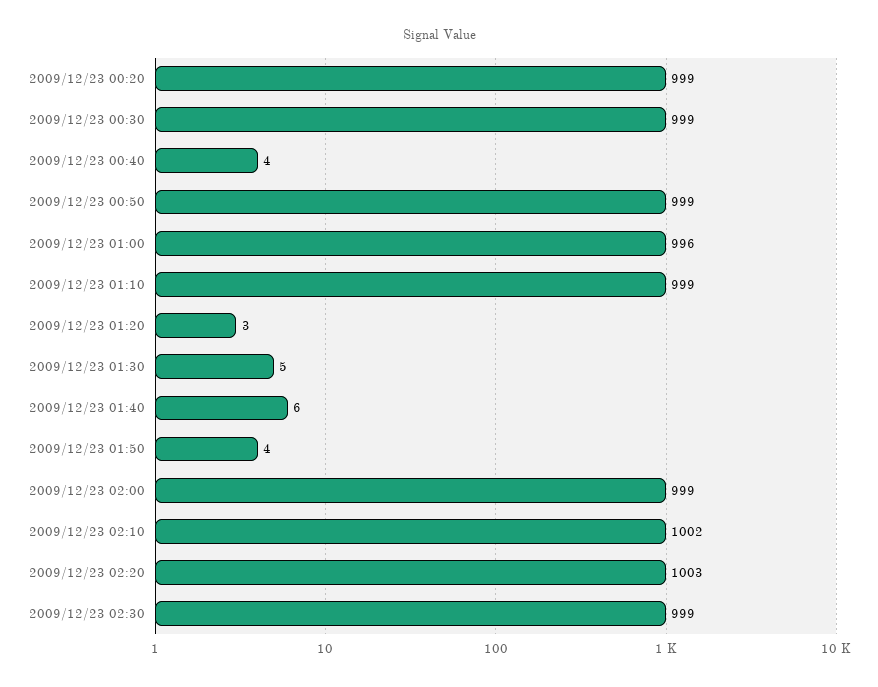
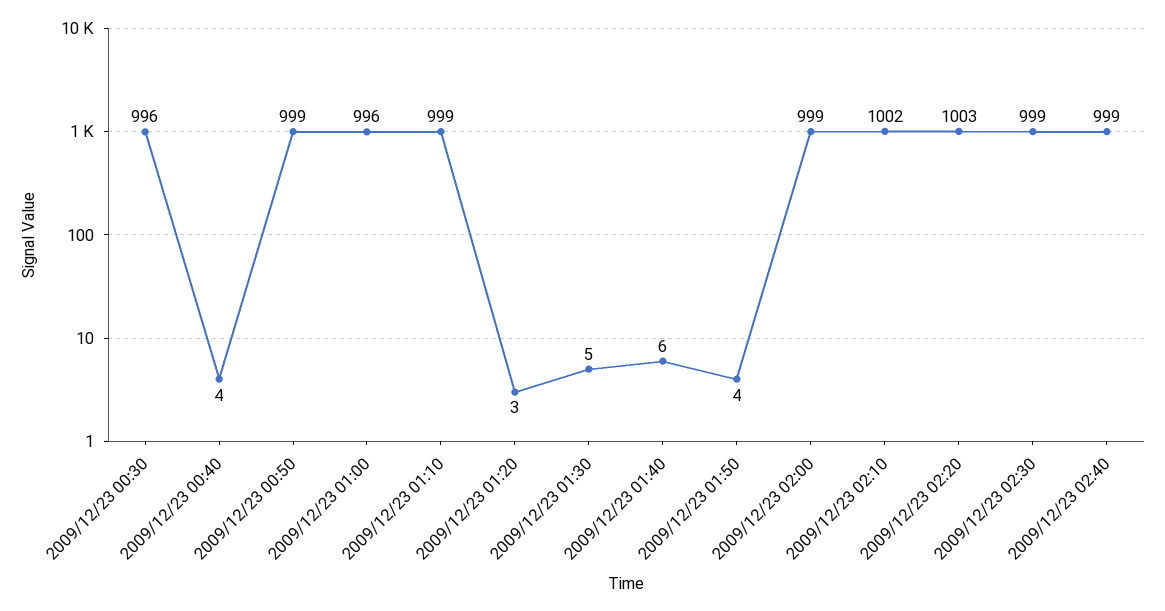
2009/12/23 00:20: 999 -> none
2009/12/23 00:30: 999 -> 996
2009/12/23 02:40: none -> 999

